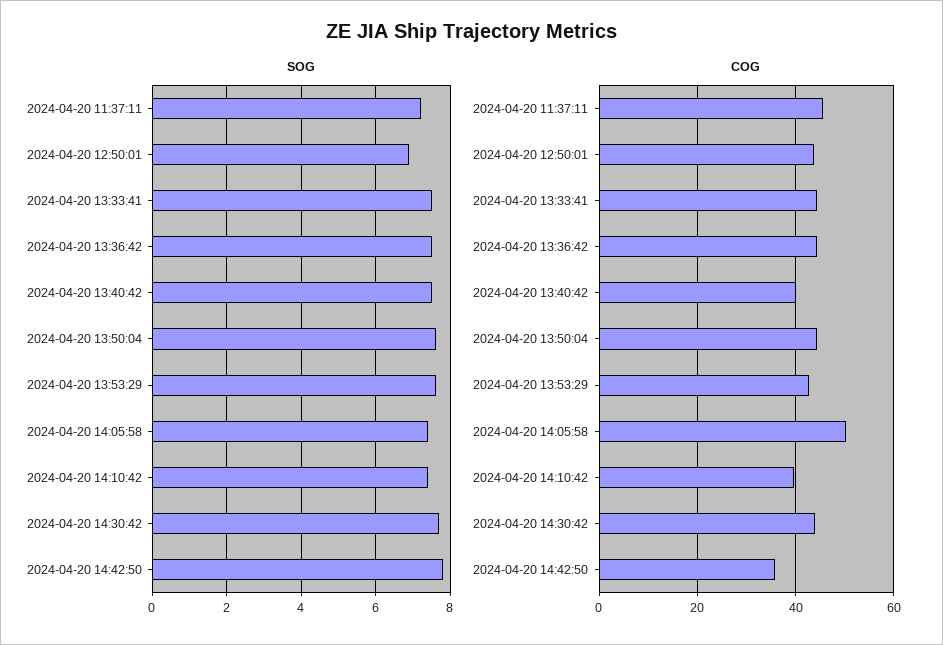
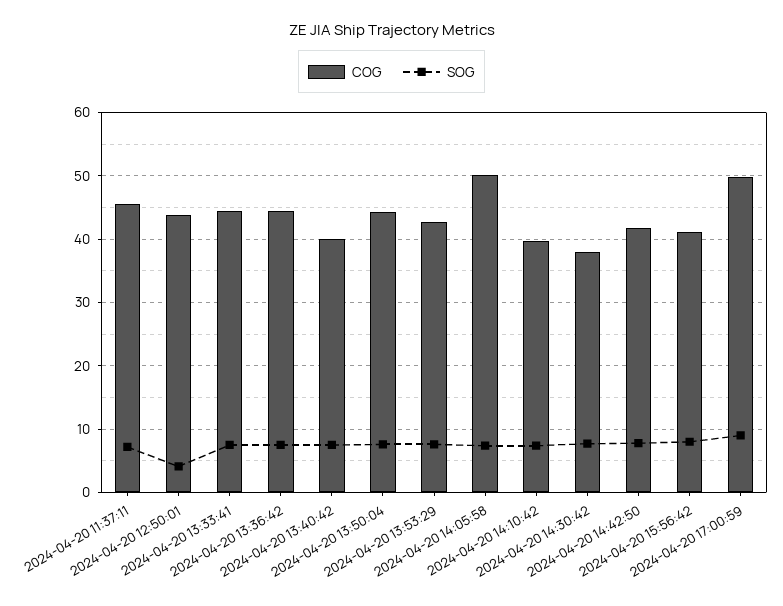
SOG, 2024-04-20 12:50:01: 7 -> 4
COG, 2024-04-20 14:30:42: 44 -> 38
COG, 2024-04-20 14:42:50: 36 -> 42
COG, 2024-04-20 15:56:42: none -> 41
SOG, 2024-04-20 15:56:42: none -> 8
COG, 2024-04-20 17:00:59: none -> 50
SOG, 2024-04-20 17:00:59: none -> 9

